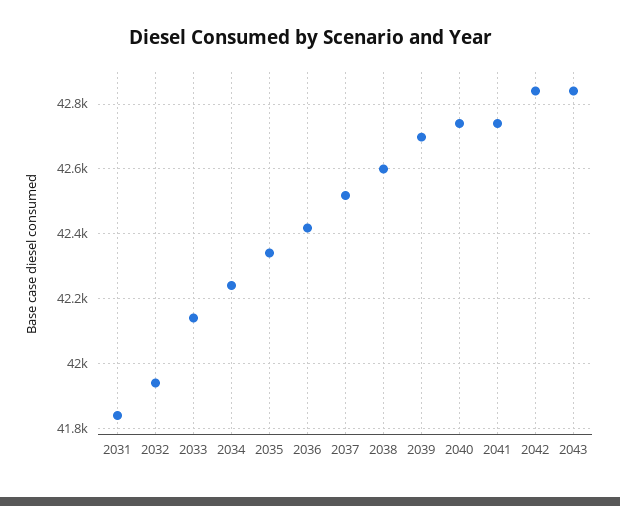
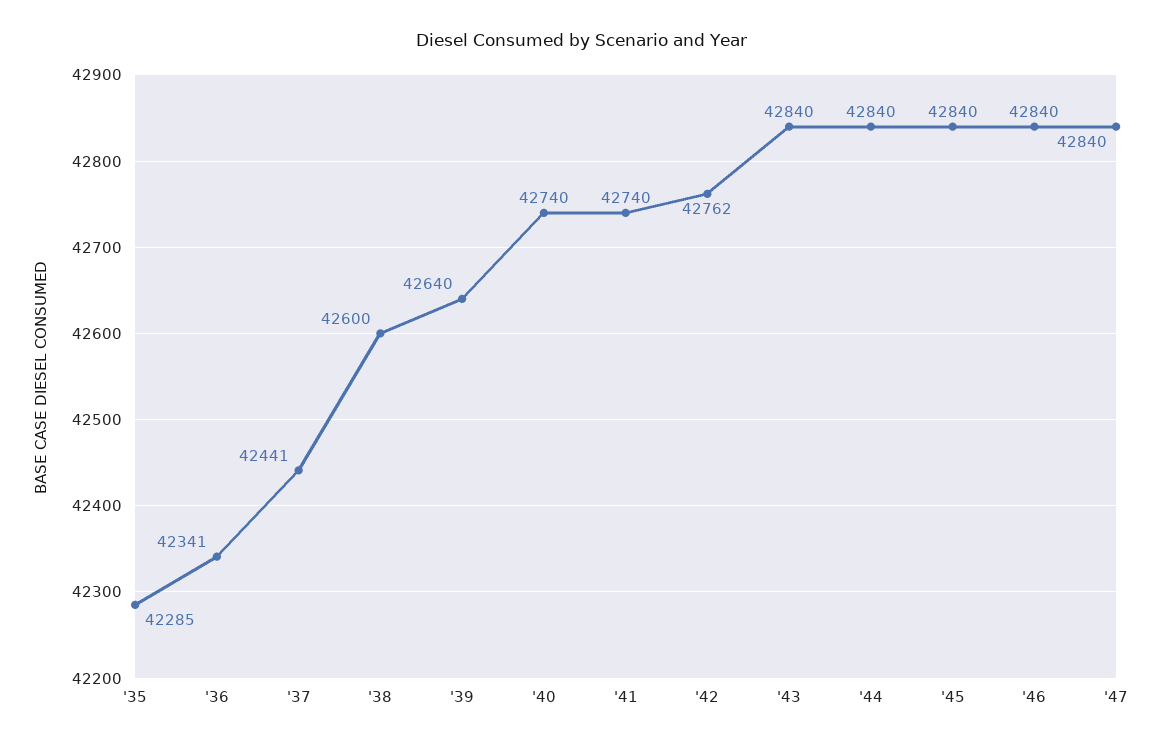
2031: 41840 -> none
2032: 41940 -> none
2033: 42140 -> none
2034: 42240 -> none
2035: 42340 -> 42285
2036: 42420 -> 42341
2037: 42520 -> 42441
2039: 42700 -> 42640
2042: 42840 -> 42762
'44: none -> 42840
'45: none -> 42840
'46: none -> 42840
'47: none -> 42840

